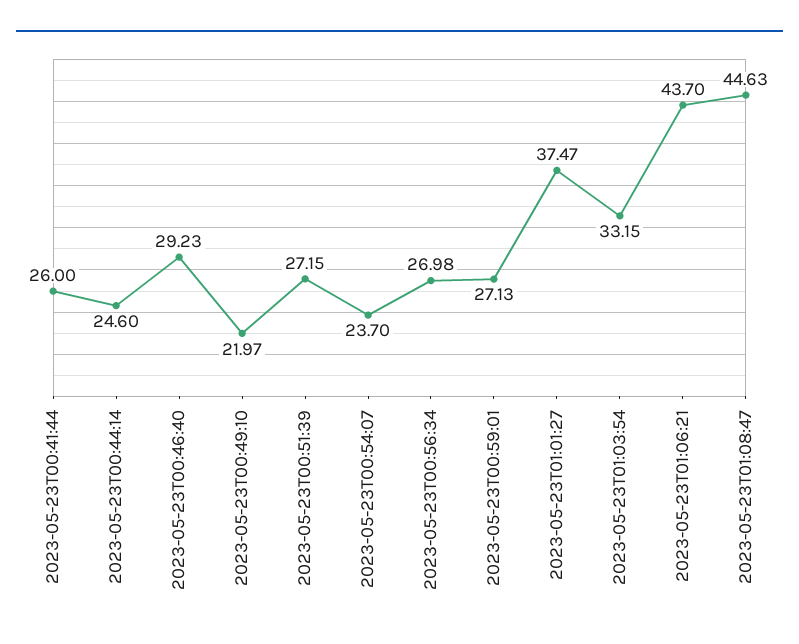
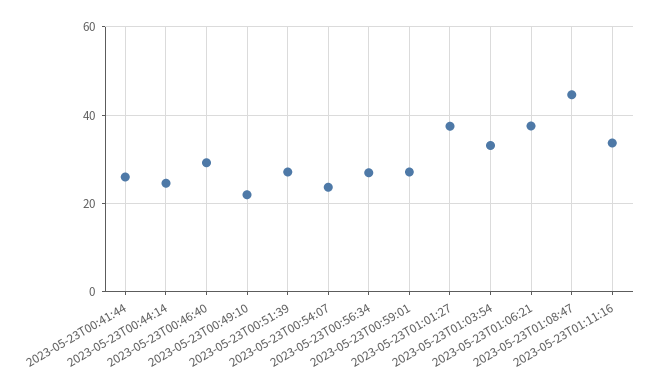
2023-05-23T01:06:21: 43.7 -> 38
2023-05-23T01:11:16: none -> 34

